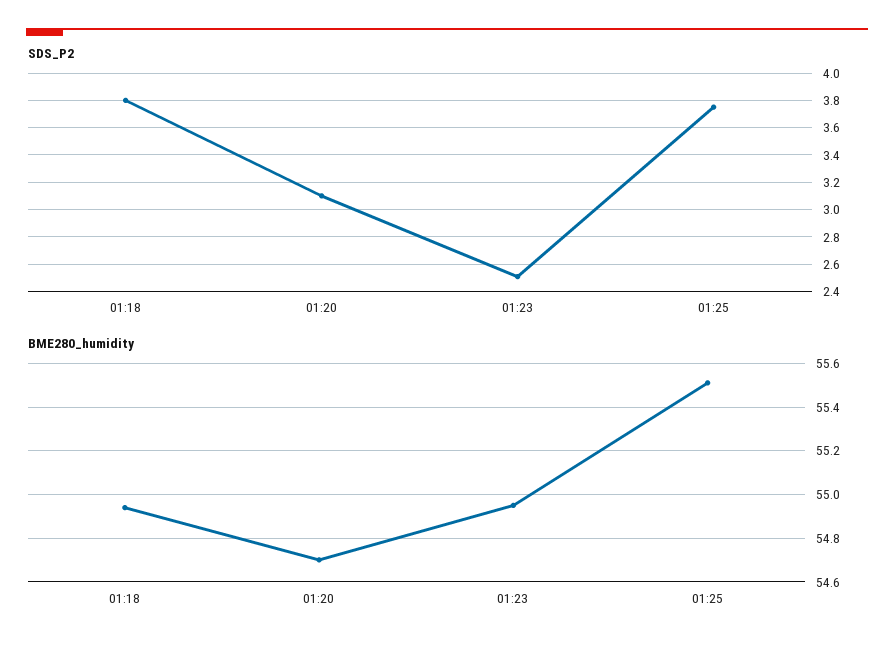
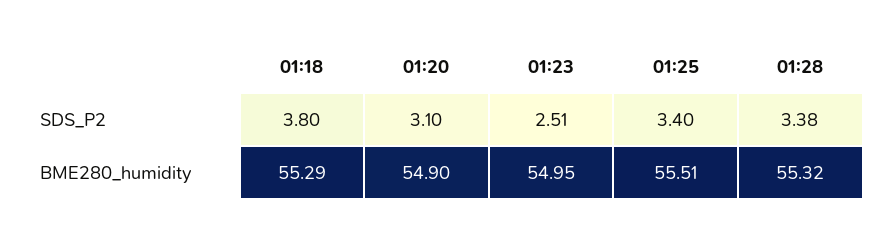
SDS_P2, 01:25: 3.75 -> 3.4
BME280_humidity, 01:18: 54.95 -> 55.29
BME280_humidity, 01:20: 54.7 -> 54.9
SDS_P2, 01:28: none -> 3.38
BME280_humidity, 01:28: none -> 55.32

